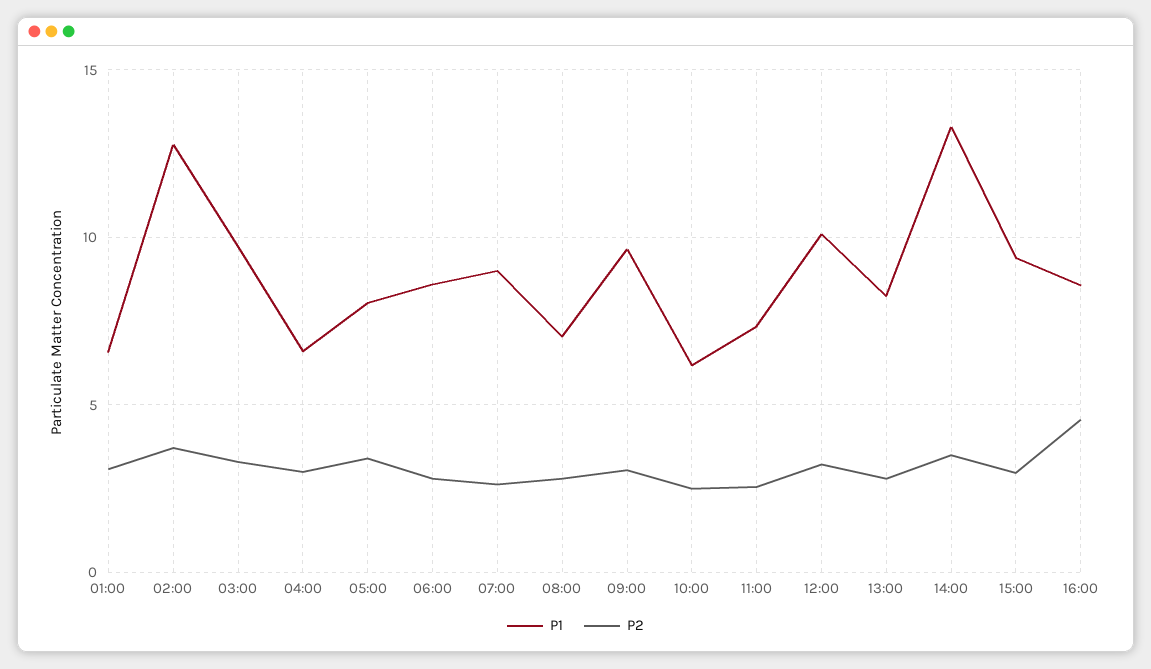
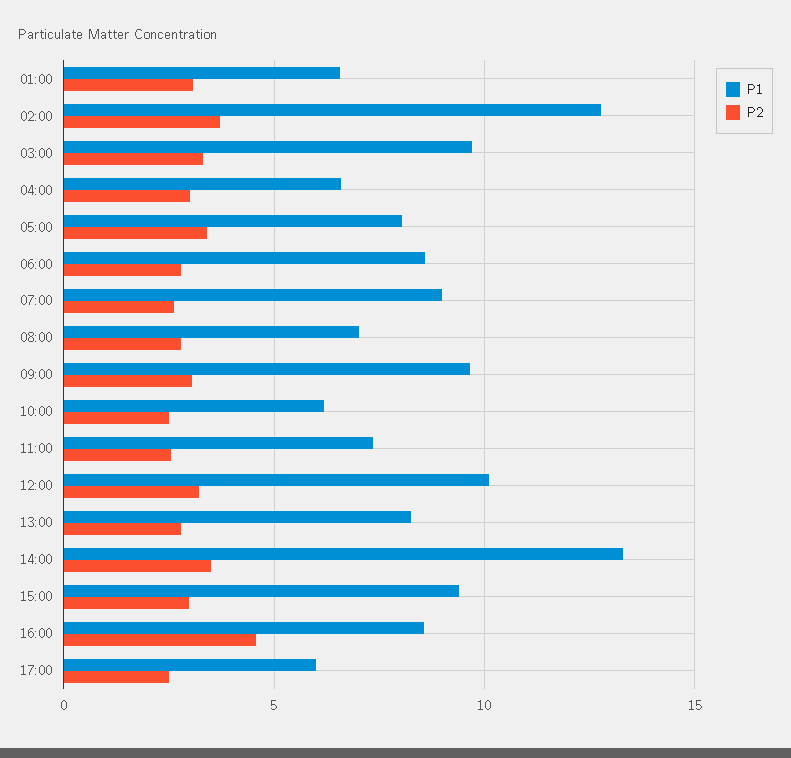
P1, 17:00: none -> 6
P2, 17:00: none -> 2.5

